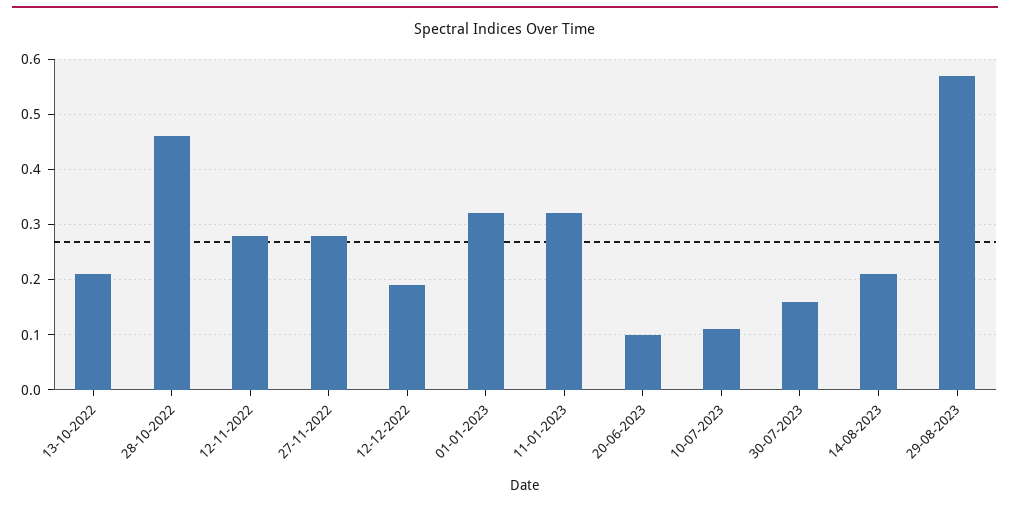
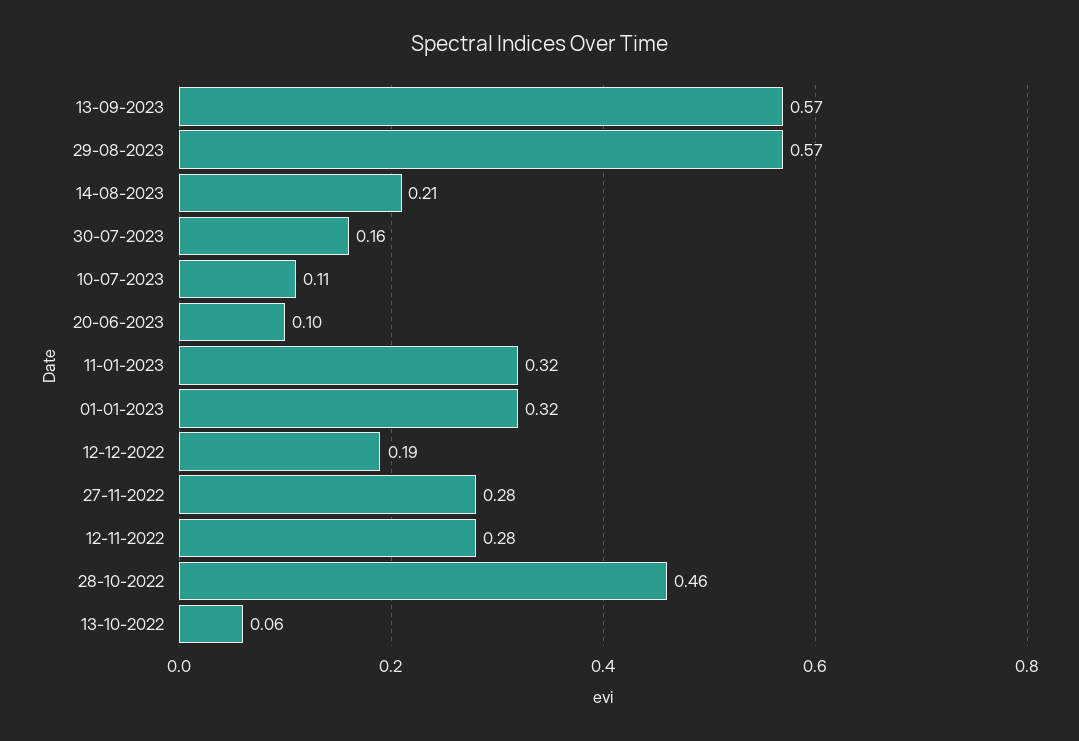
13-10-2022: 0.2 -> 0.06
13-09-2023: none -> 0.57

